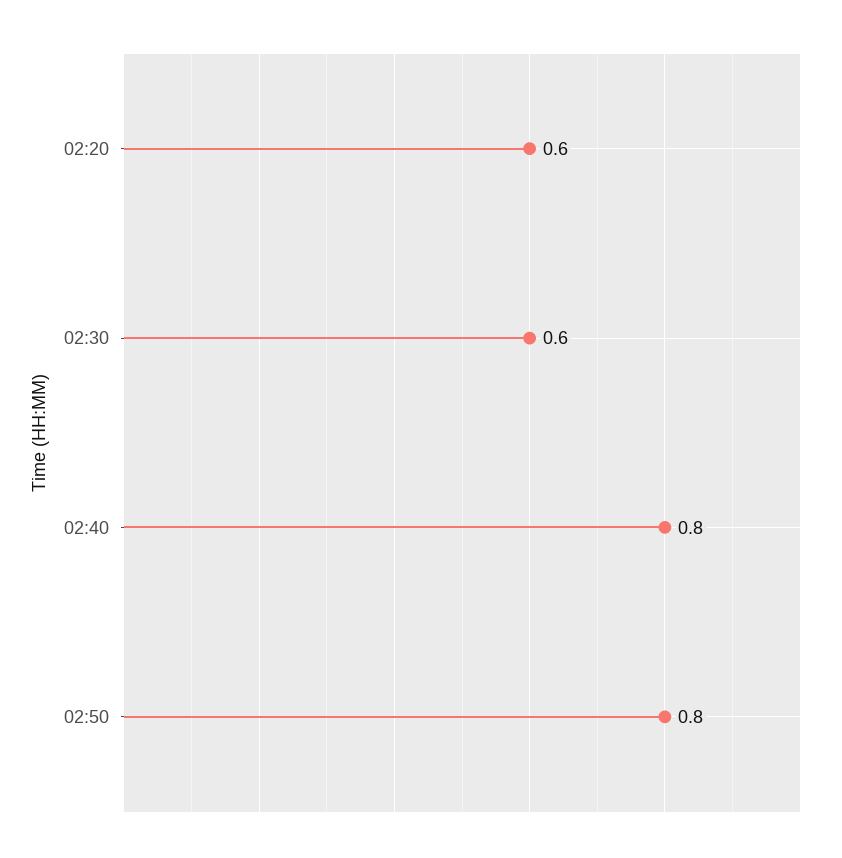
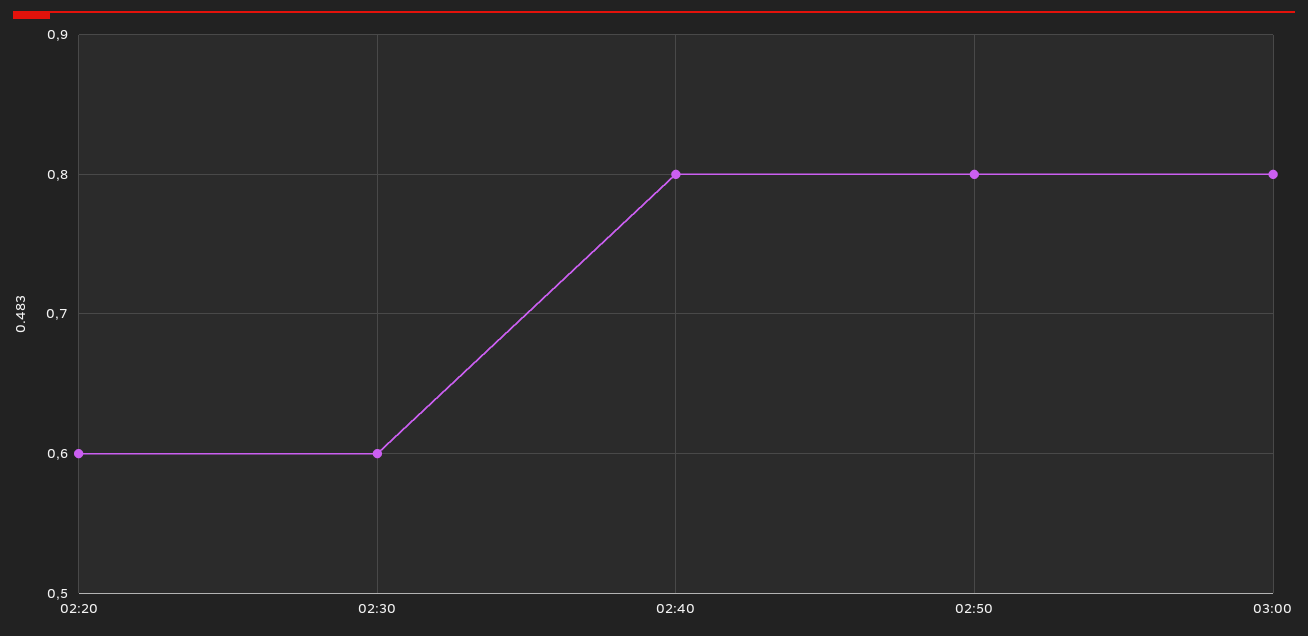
03:00: none -> 0.8

